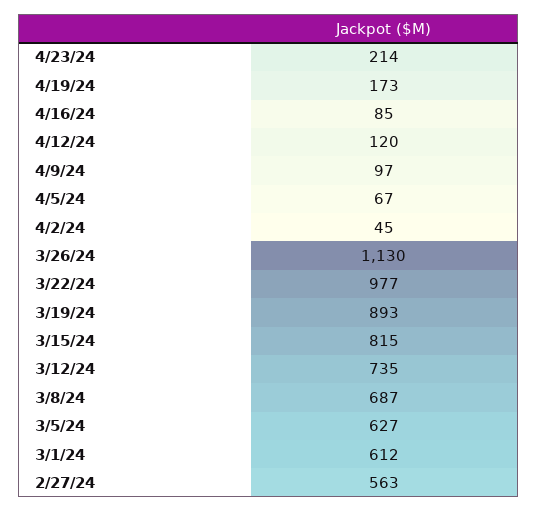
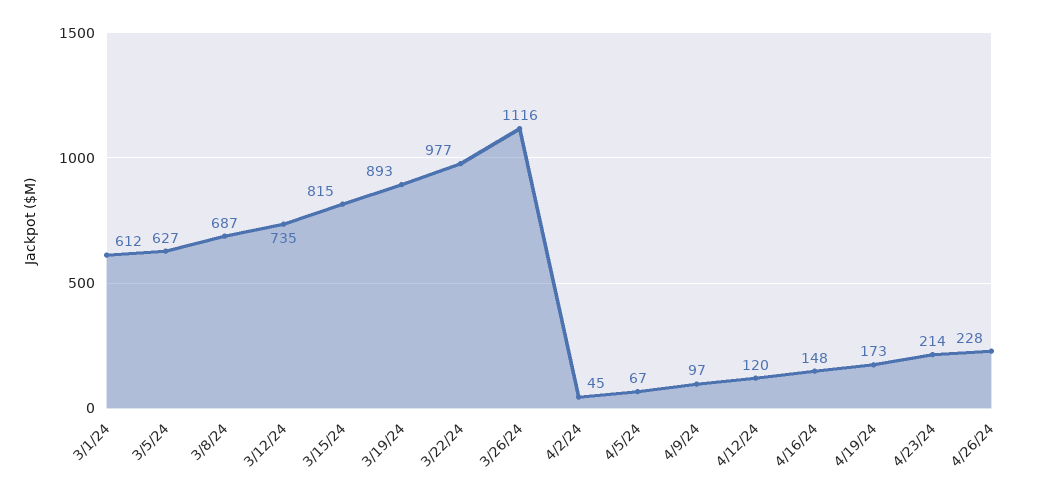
4/16/24: 85 -> 148
3/26/24: 1130 -> 1116
2/27/24: 563 -> none
4/26/24: none -> 228

